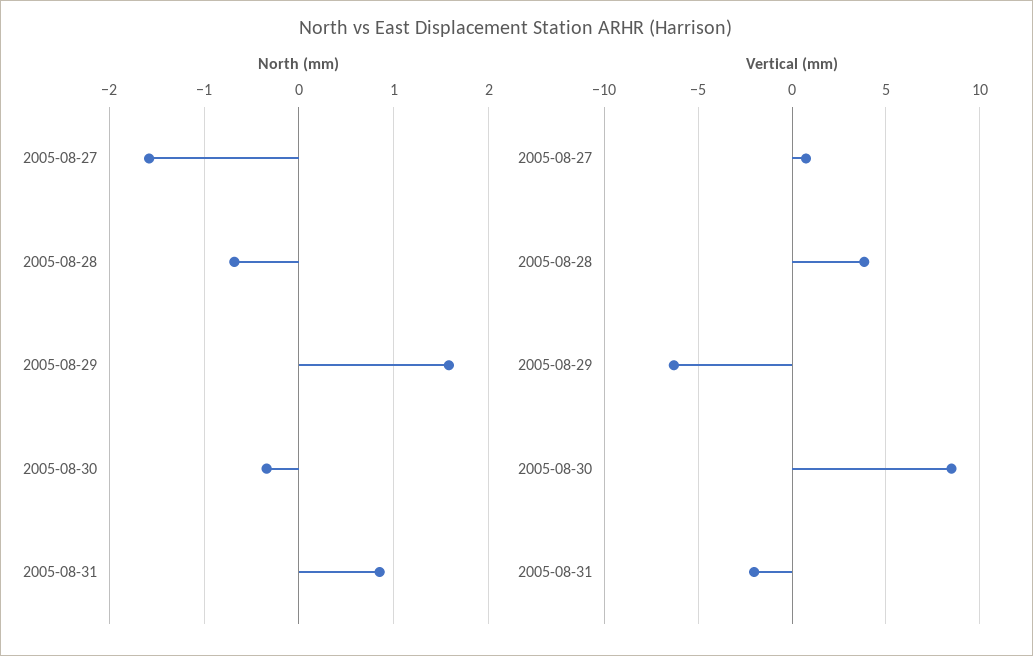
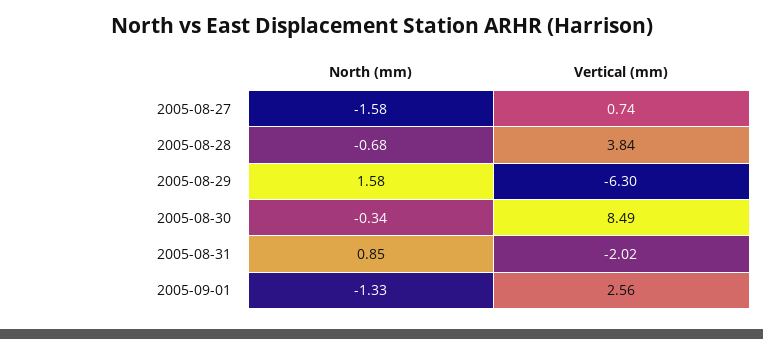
North (mm), 2005-09-01: none -> -1.33
Vertical (mm), 2005-09-01: none -> 2.56

